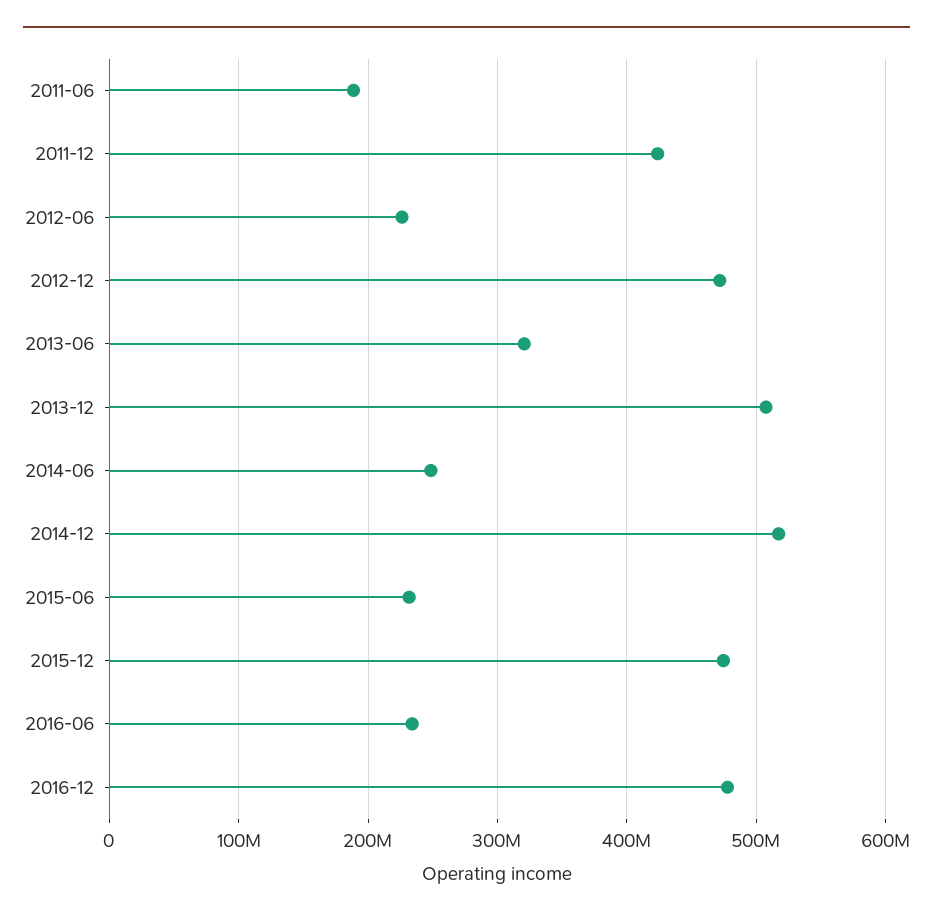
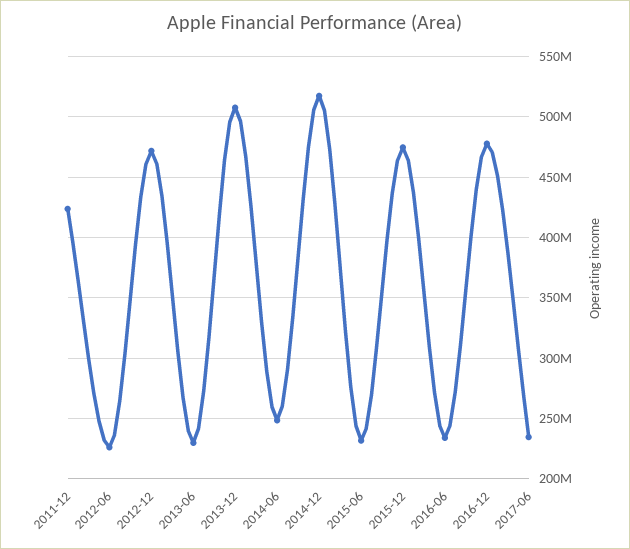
2011-06: 190000000 -> none
2013-06: 320000000 -> 230000000
2017-06: none -> 235000000

